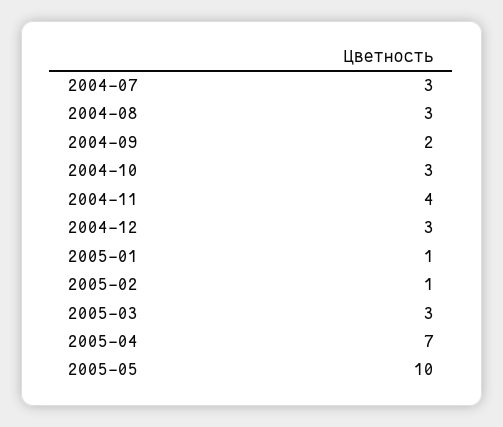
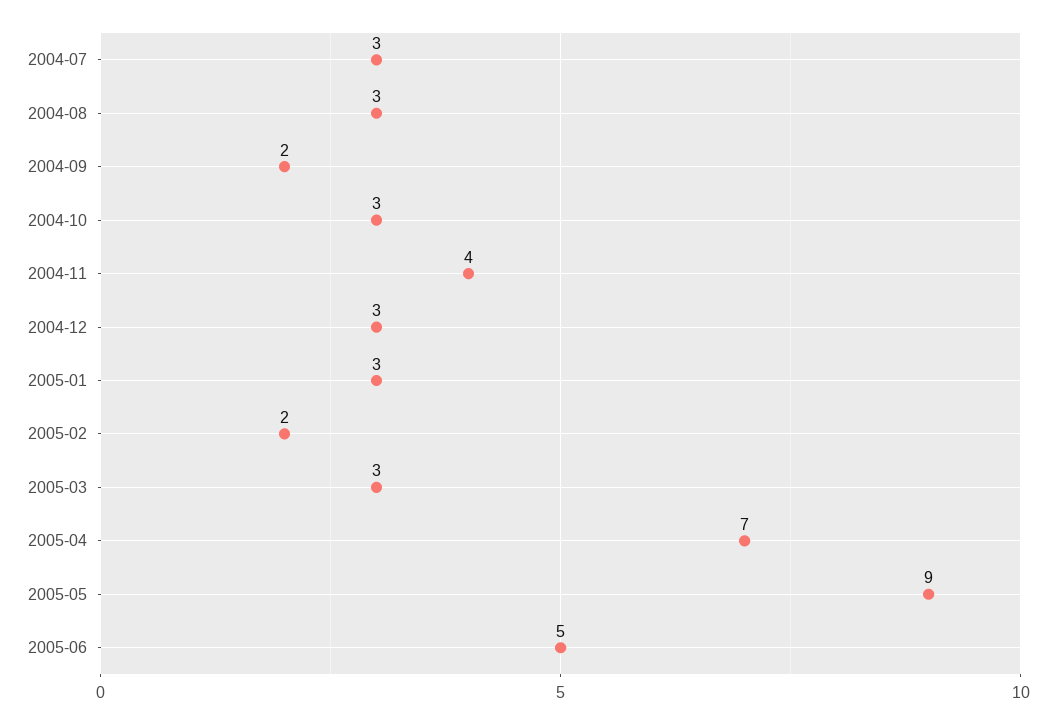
2005-01: 1 -> 3
2005-02: 1 -> 2
2005-05: 10 -> 9
2005-06: none -> 5

